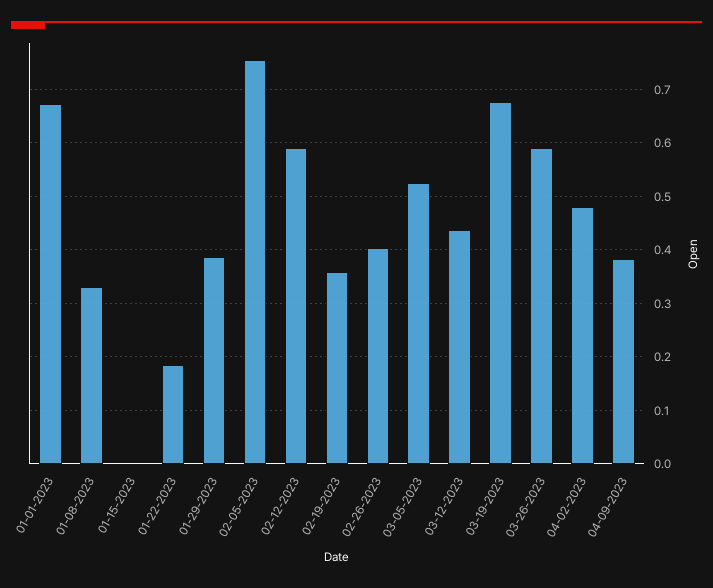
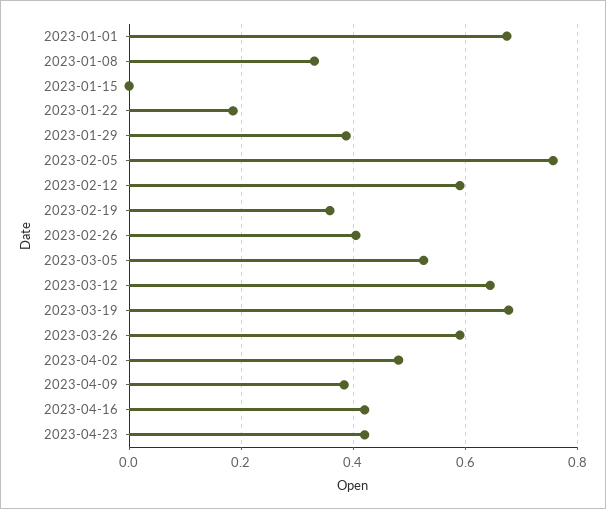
03-12-2023: 0.44 -> 0.64
2023-04-16: none -> 0.42
2023-04-23: none -> 0.42

